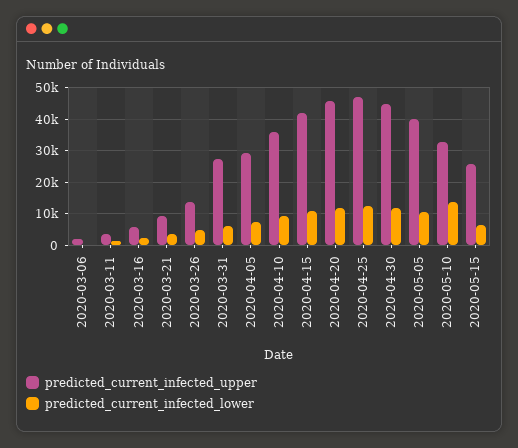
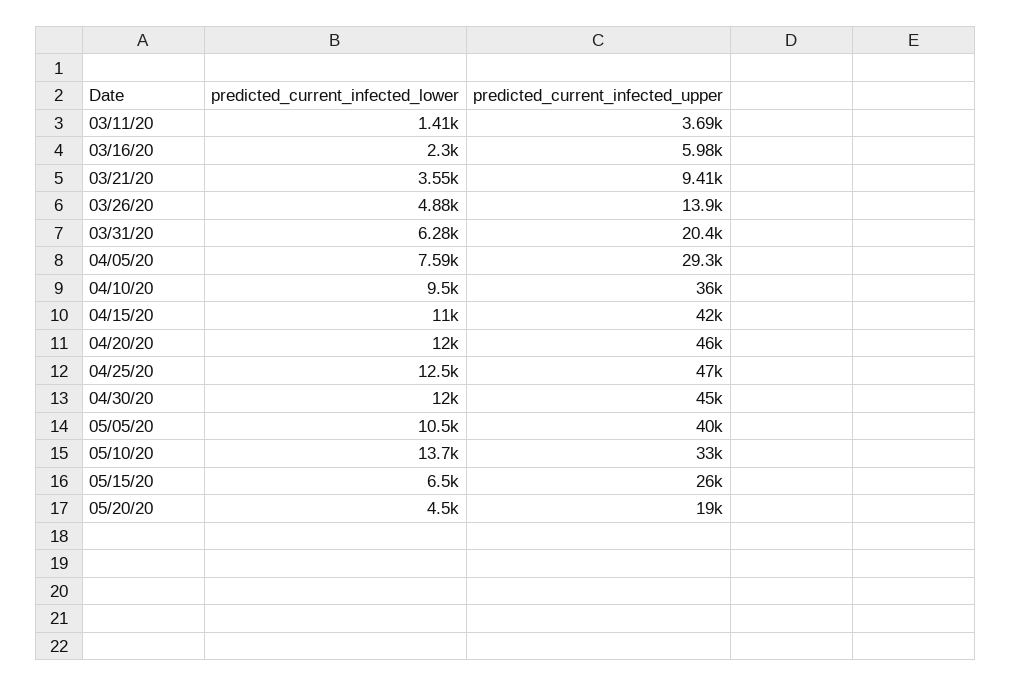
predicted_current_infected_upper, 2020-03-06: 2000 -> none
predicted_current_infected_lower, 2020-03-06: 0 -> none
predicted_current_infected_upper, 2020-03-31: 28000 -> 20400
predicted_current_infected_lower, 05/20/20: none -> 4500
predicted_current_infected_upper, 05/20/20: none -> 19000

